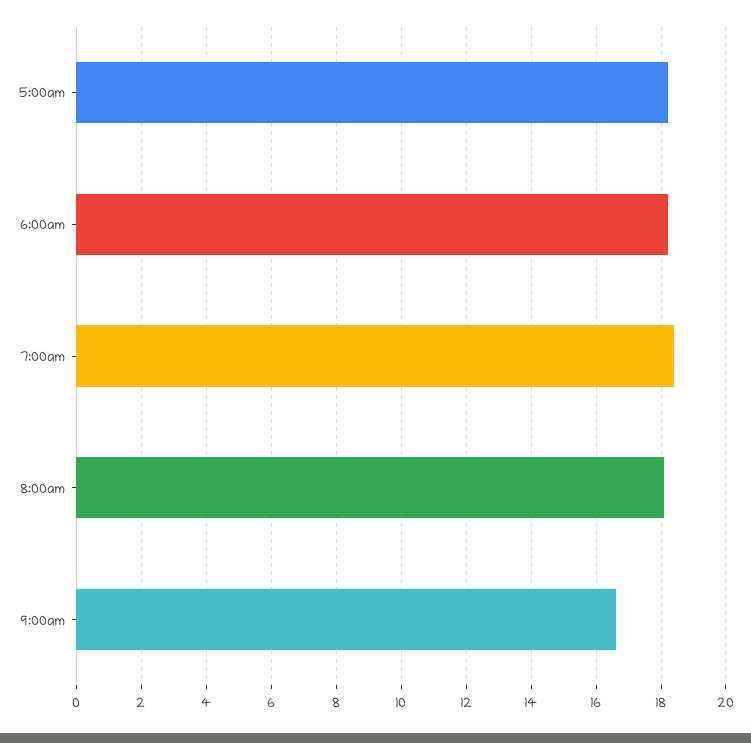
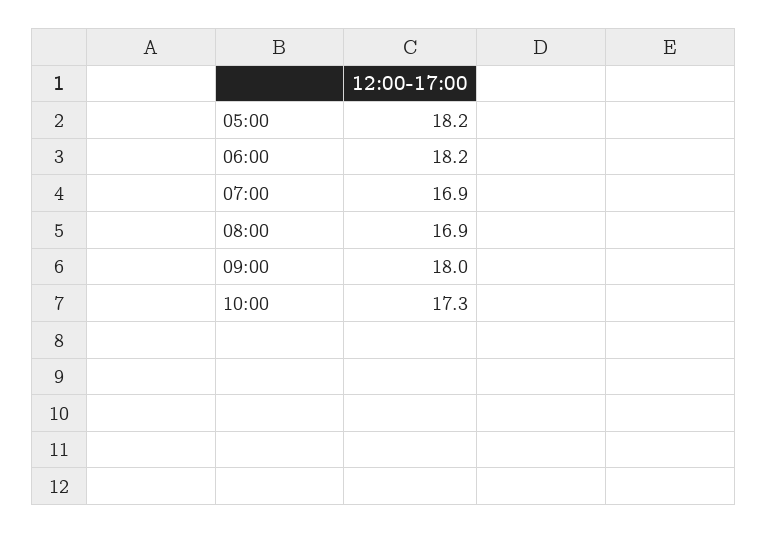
7:00am: 18.5 -> 16.9
8:00am: 18 -> 16.9
9:00am: 16.5 -> 18
10:00: none -> 17.3

